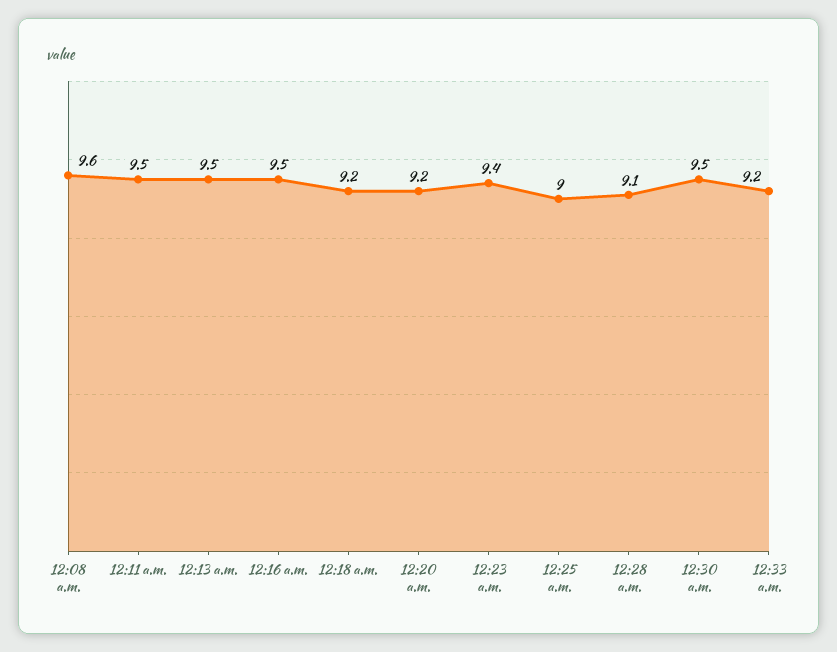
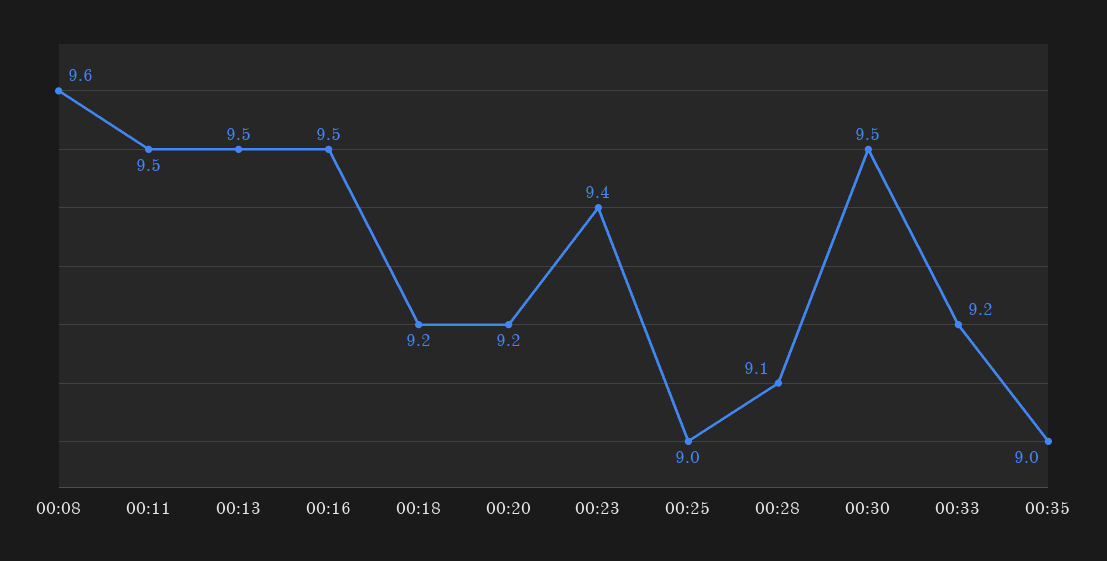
00:35: none -> 9

